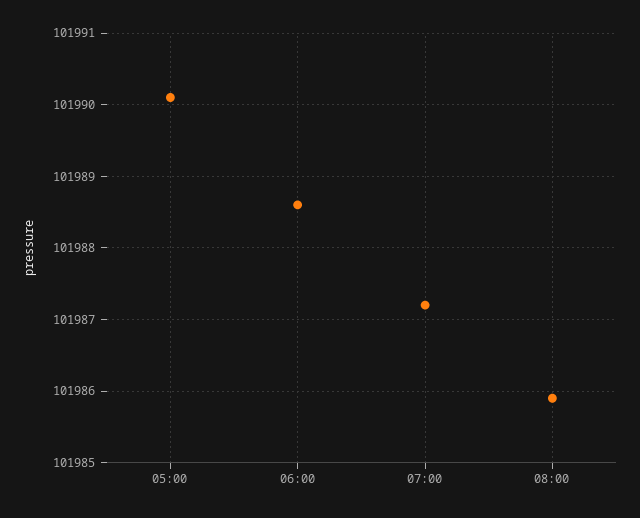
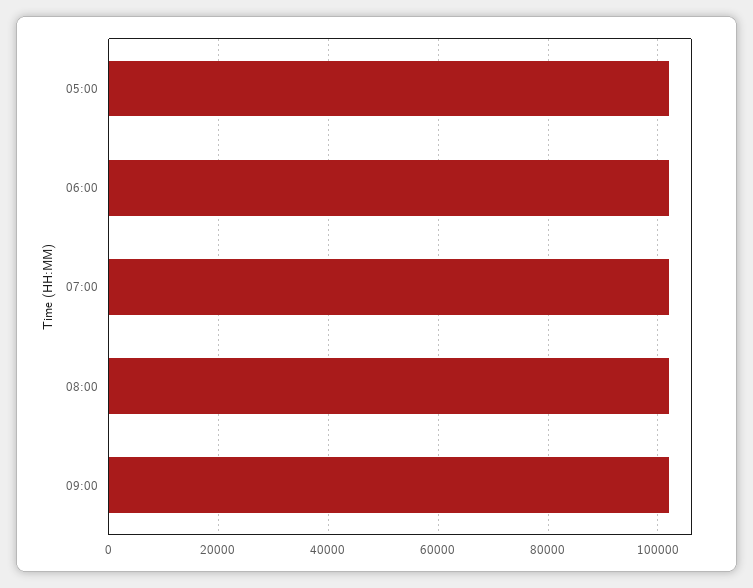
09:00: none -> 102000

